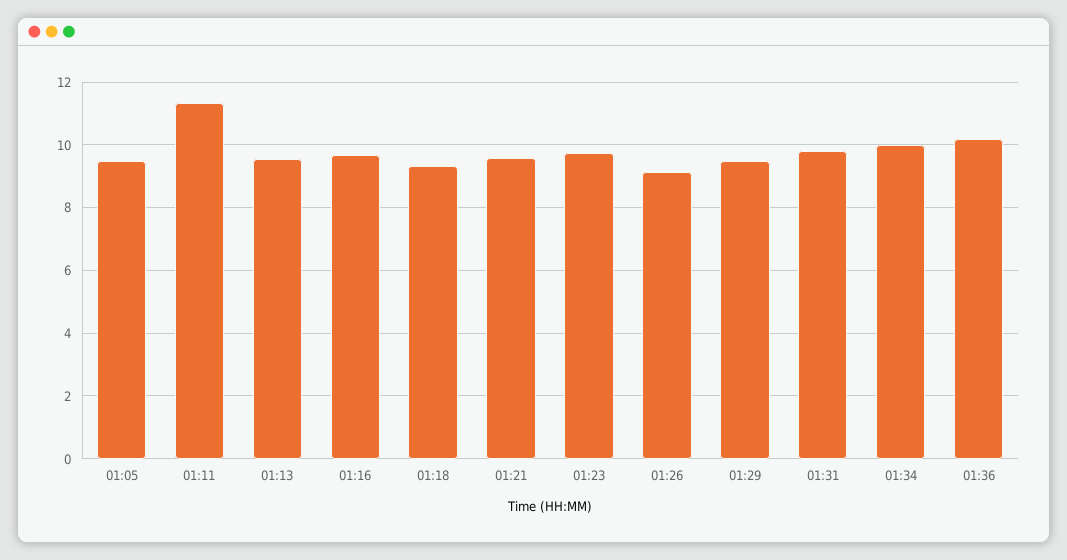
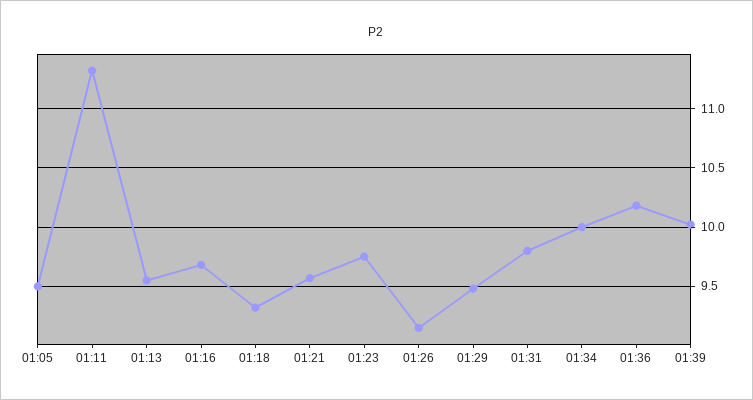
01:39: none -> 10

